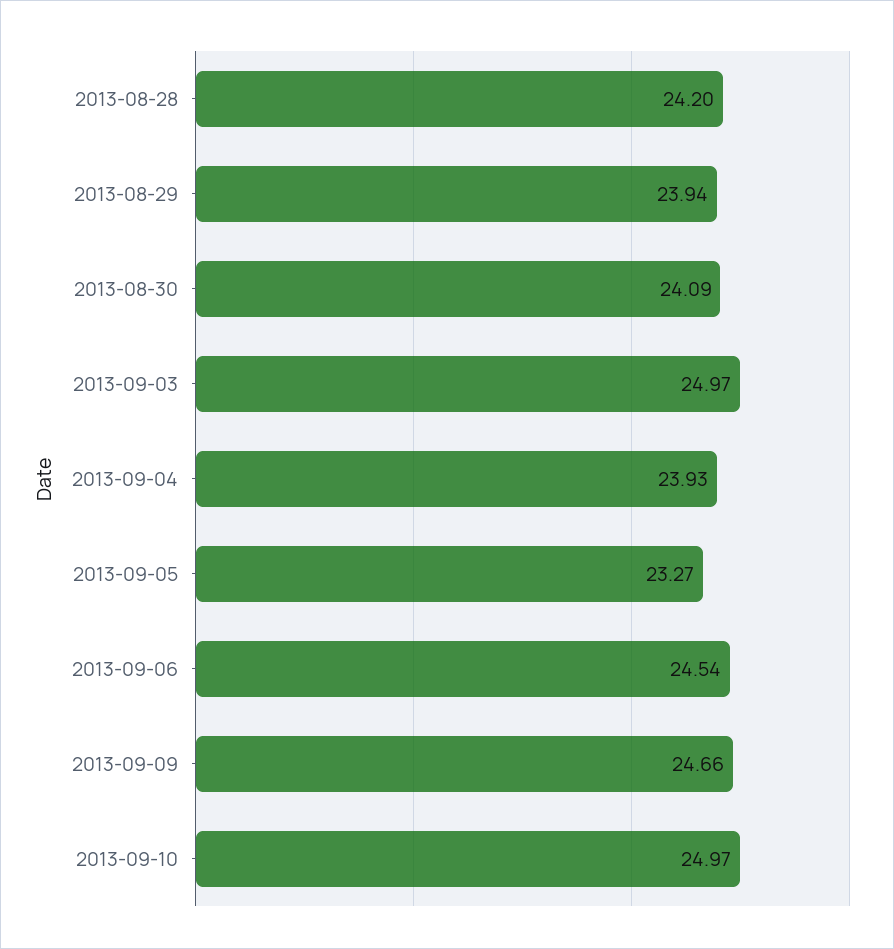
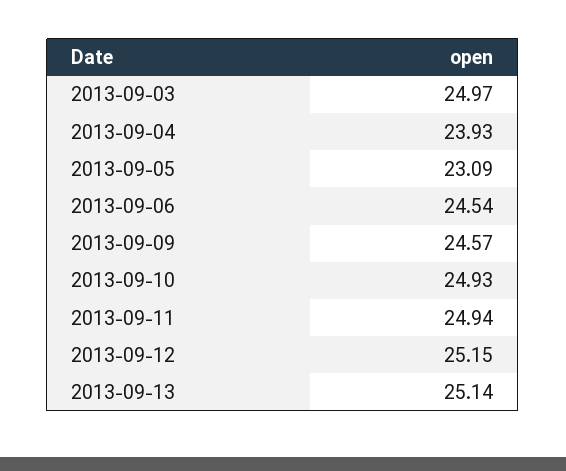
2013-08-28: 24.2 -> none
2013-08-29: 23.94 -> none
2013-08-30: 24.09 -> none
2013-09-05: 23.27 -> 23.09
2013-09-09: 24.66 -> 24.57
2013-09-10: 24.97 -> 24.93
2013-09-11: none -> 24.94
2013-09-12: none -> 25.15
2013-09-13: none -> 25.14

